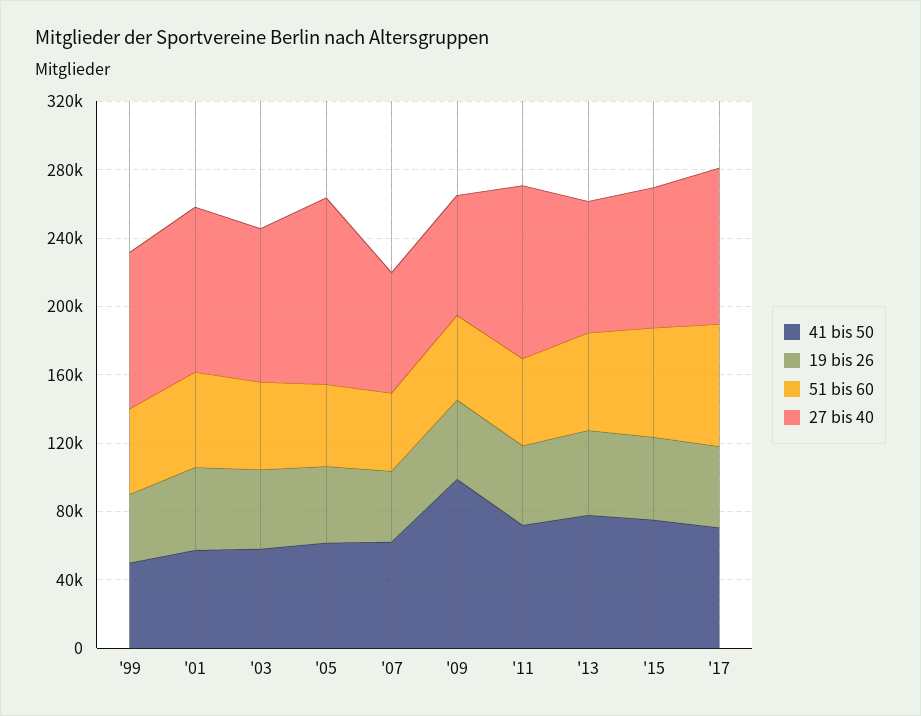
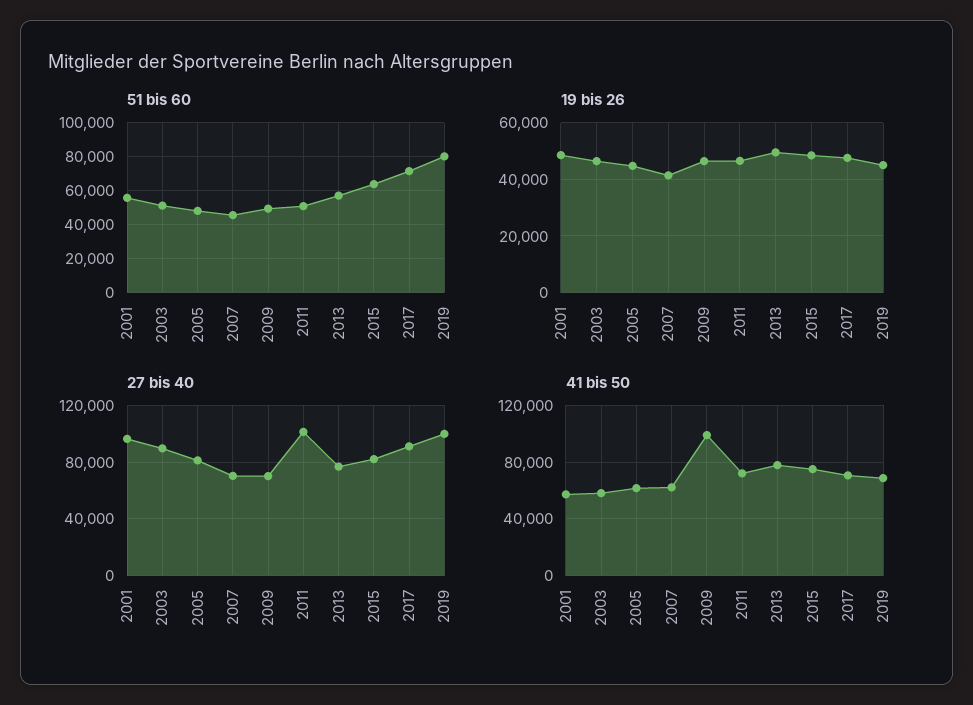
41 bis 50, '99: 50000 -> none
19 bis 26, '99: 40000 -> none
51 bis 60, '99: 50000 -> none
27 bis 40, '99: 90000 -> none
27 bis 40, '05: 110000 -> 80000
51 bis 60, 2019: none -> 80000
19 bis 26, 2019: none -> 45000
27 bis 40, 2019: none -> 100000
41 bis 50, 2019: none -> 70000

